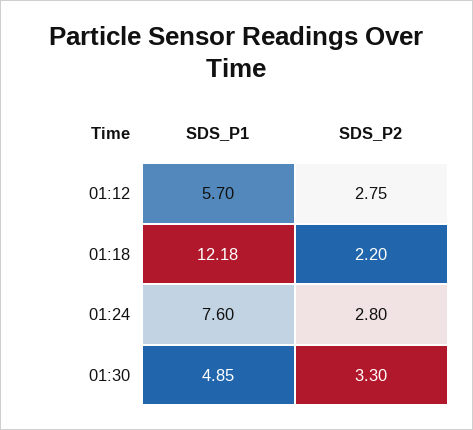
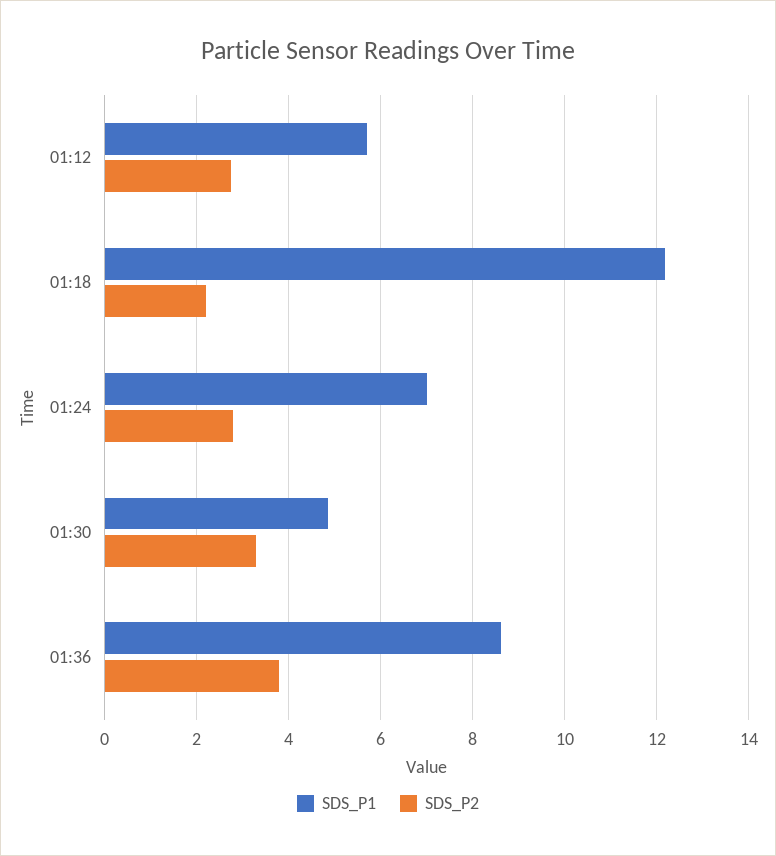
SDS_P1, 01:24: 7.6 -> 7
SDS_P1, 01:36: none -> 8.6
SDS_P2, 01:36: none -> 3.8

